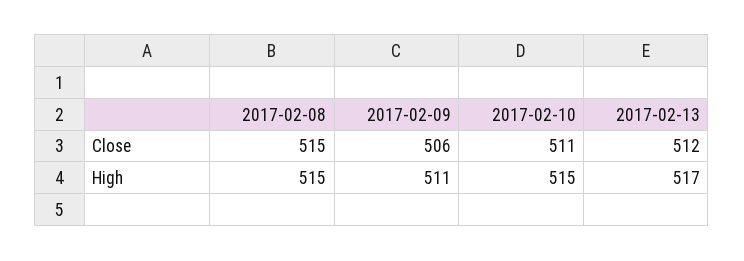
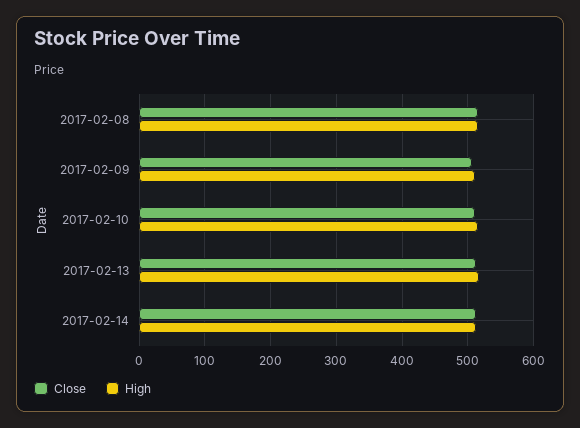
Close, 2017-02-14: none -> 510
High, 2017-02-14: none -> 510

